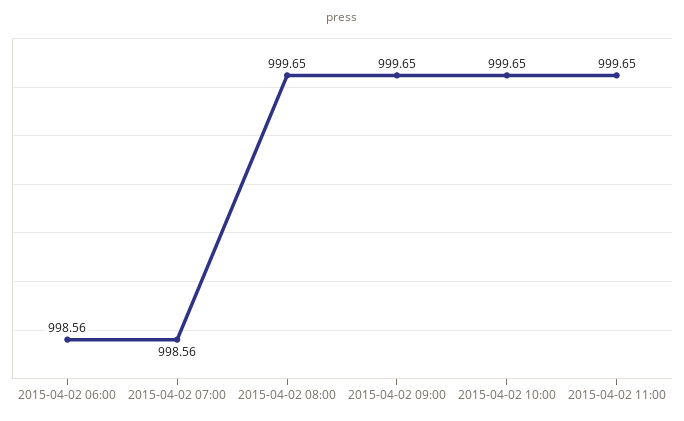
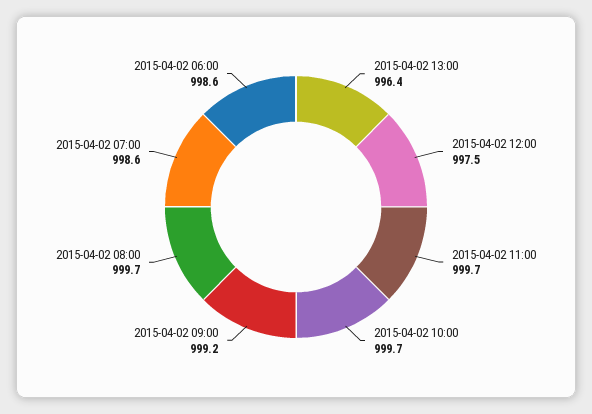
2015-04-02 09:00: 999.65 -> 999.2
2015-04-02 13:00: none -> 996.4
2015-04-02 12:00: none -> 997.5

